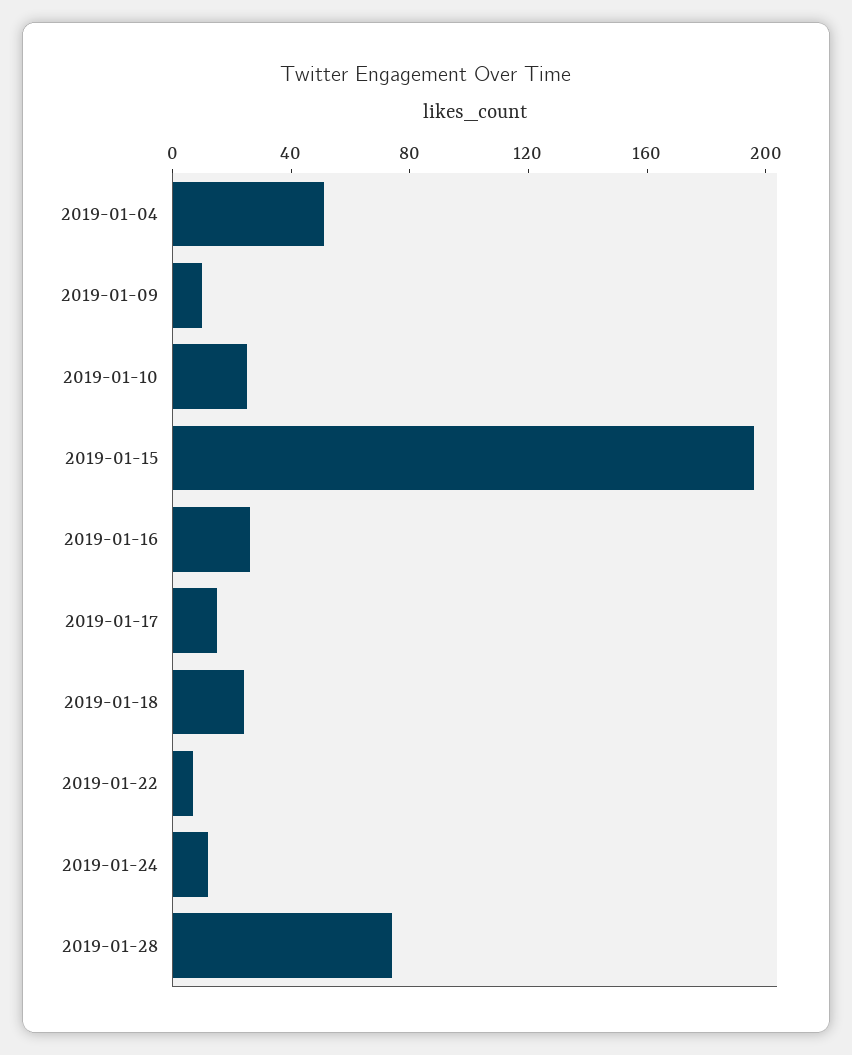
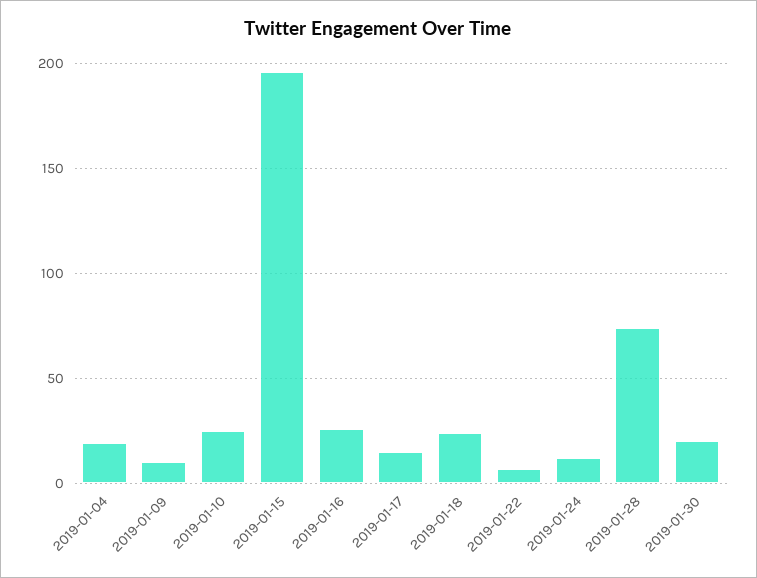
2019-01-04: 50 -> 20
2019-01-30: none -> 20

